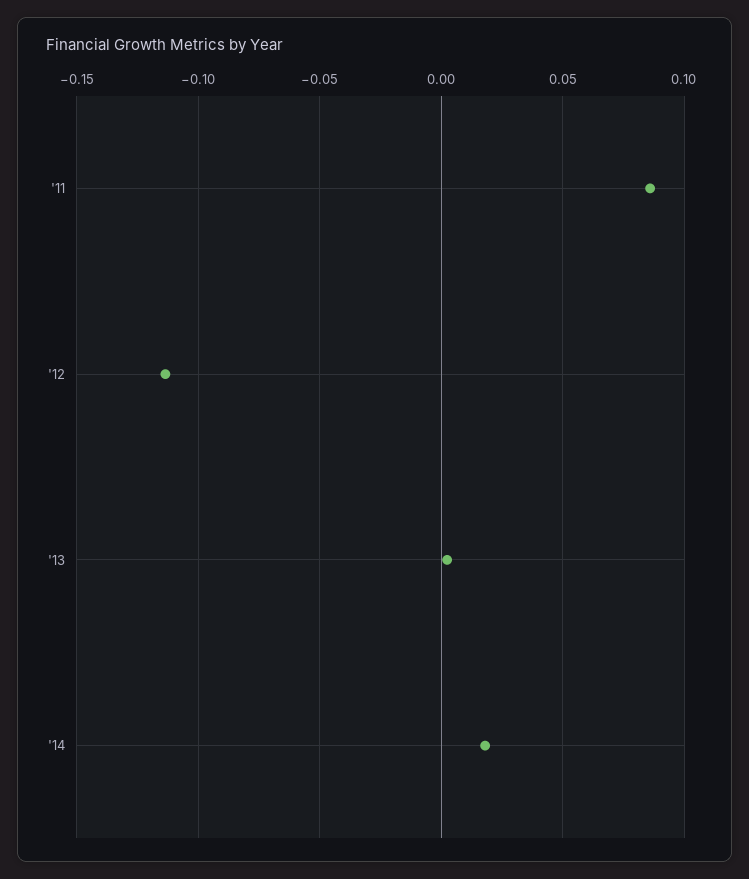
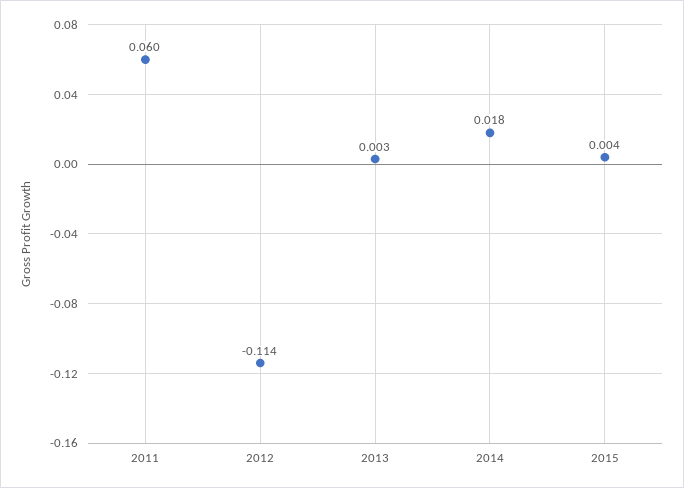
'11: 0.085 -> 0.06
2015: none -> 0.004

